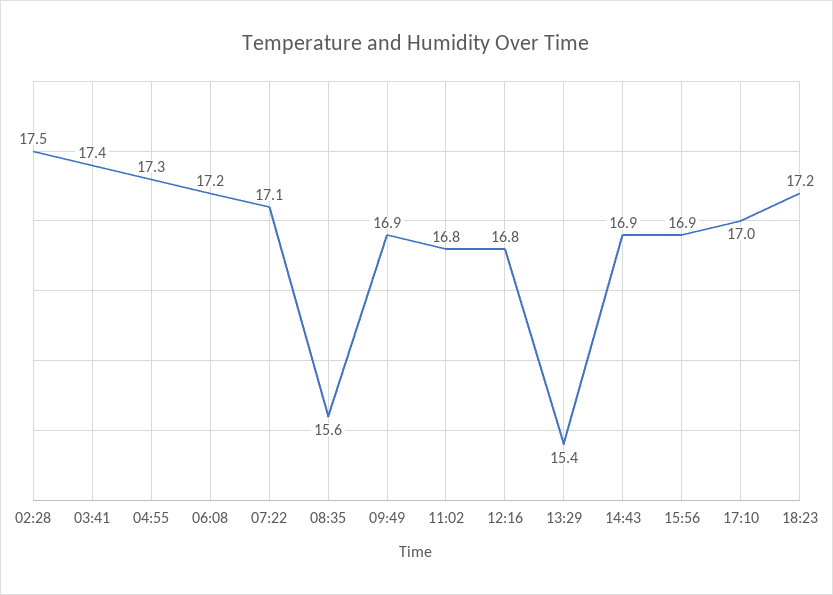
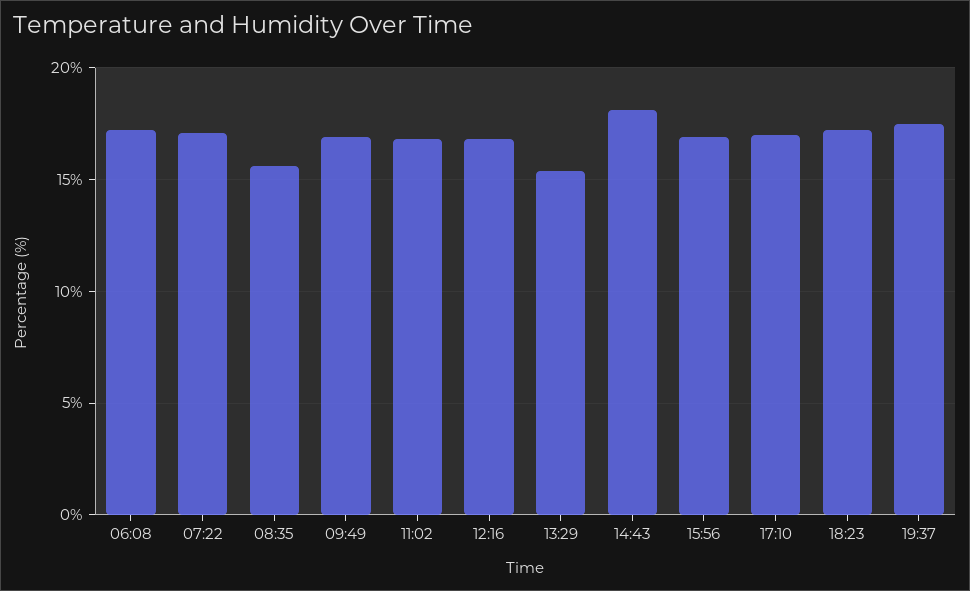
02:28: 17.5 -> none
03:41: 17.4 -> none
04:55: 17.3 -> none
14:43: 16.9 -> 18
19:37: none -> 17.5

